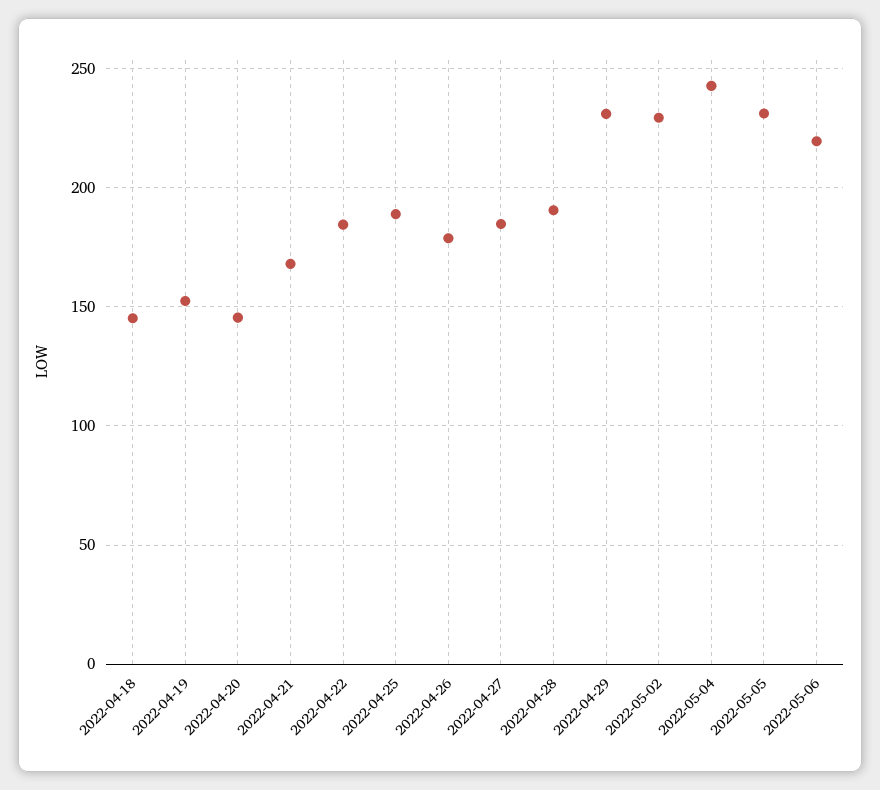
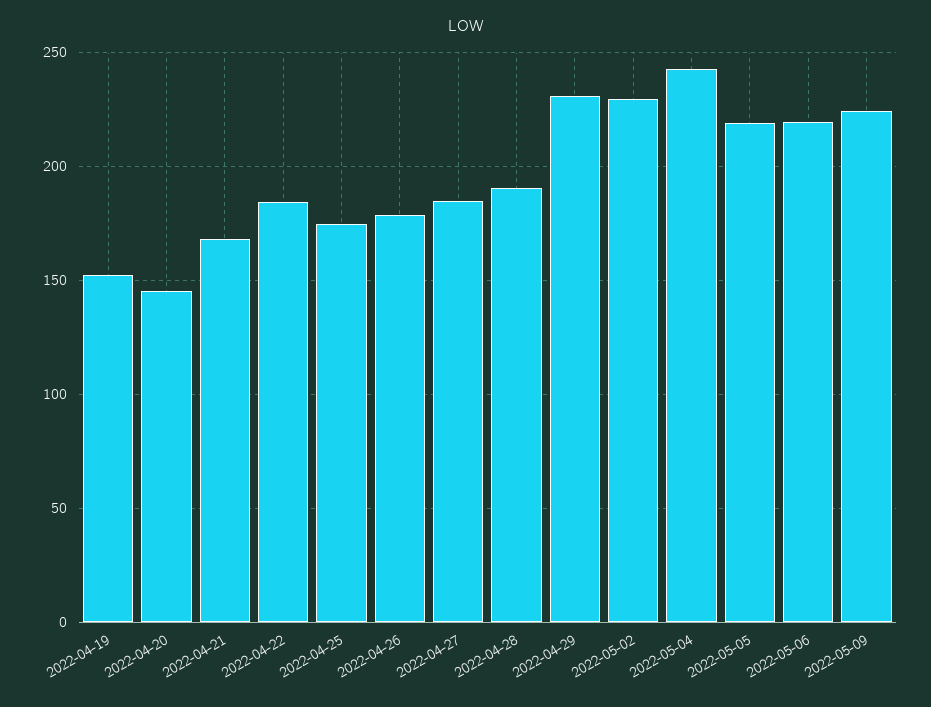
2022-04-18: 145 -> none
2022-04-25: 190 -> 175
2022-05-05: 230 -> 220
2022-05-09: none -> 225

